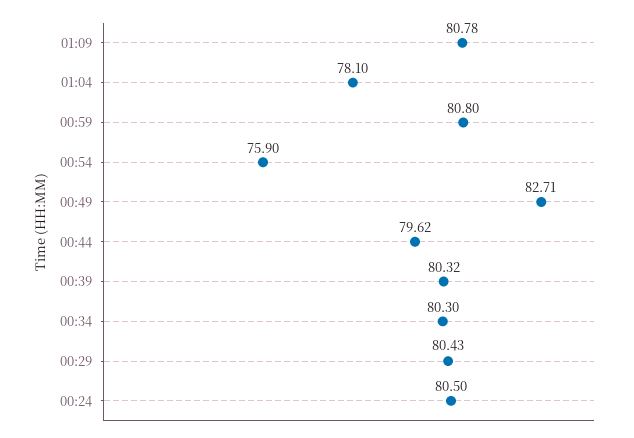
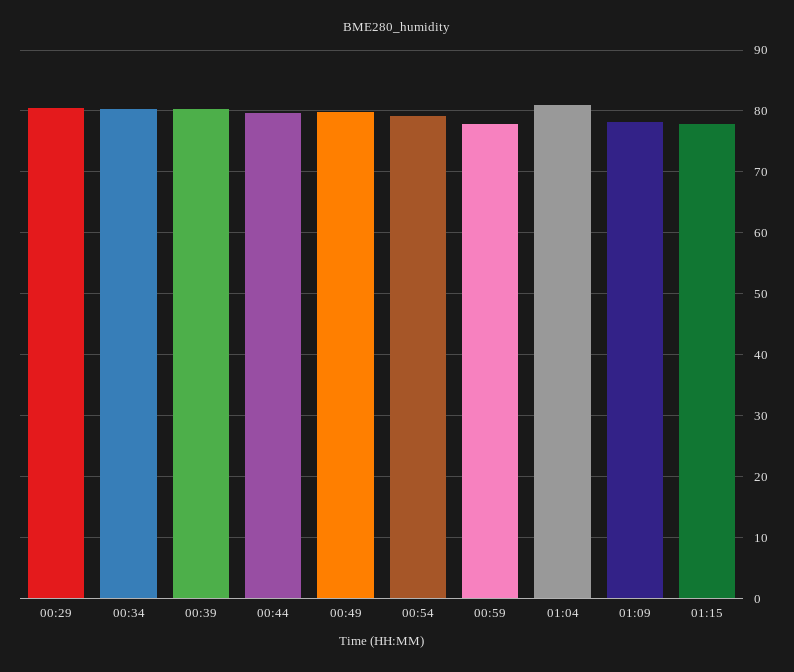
01:09: 80.78 -> 78
01:04: 78.1 -> 81
00:59: 80.8 -> 78
00:54: 75.9 -> 79
00:49: 82.71 -> 80
00:24: 80.5 -> none
01:15: none -> 78

